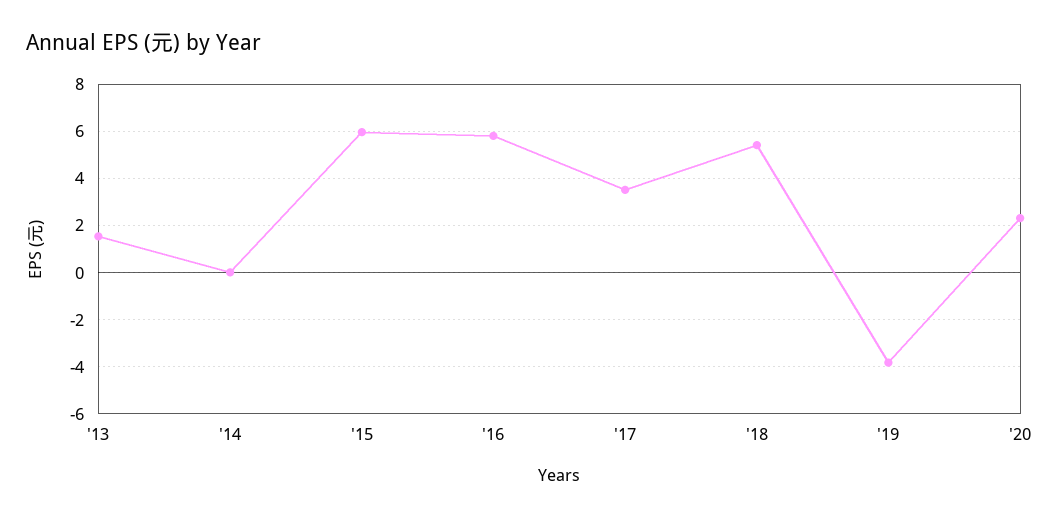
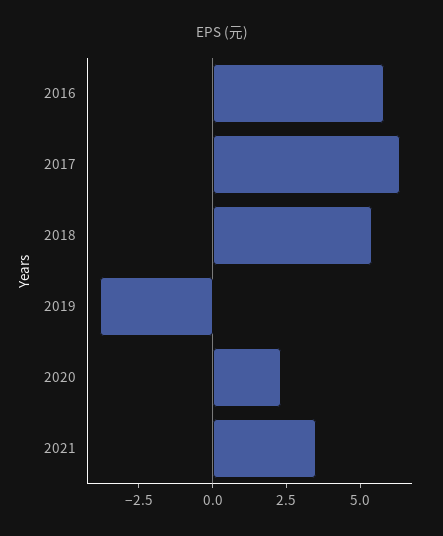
'13: 1.5 -> none
'14: 0 -> none
'15: 6 -> none
'17: 3.5 -> 6.5
2021: none -> 3.5

